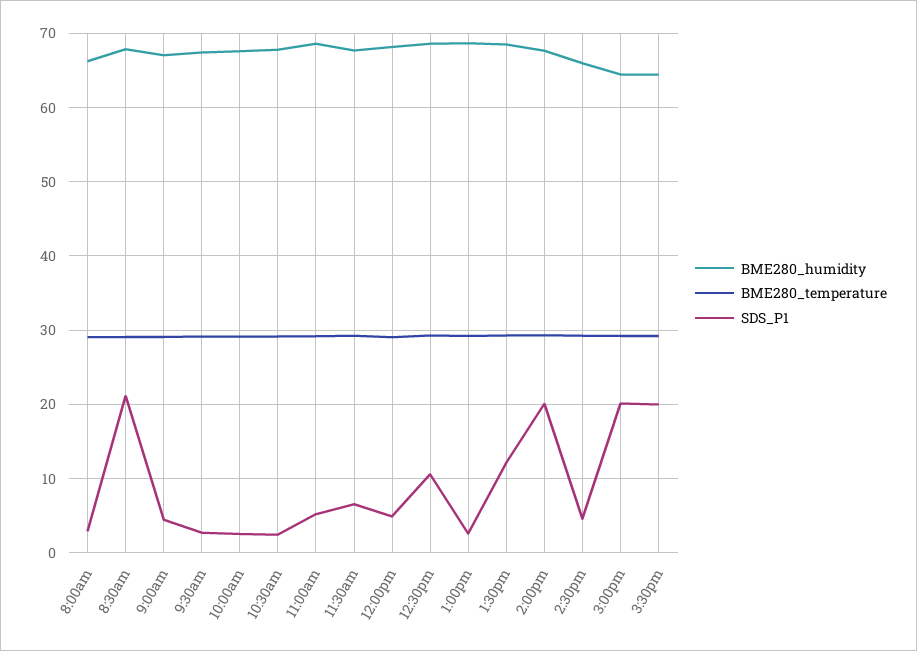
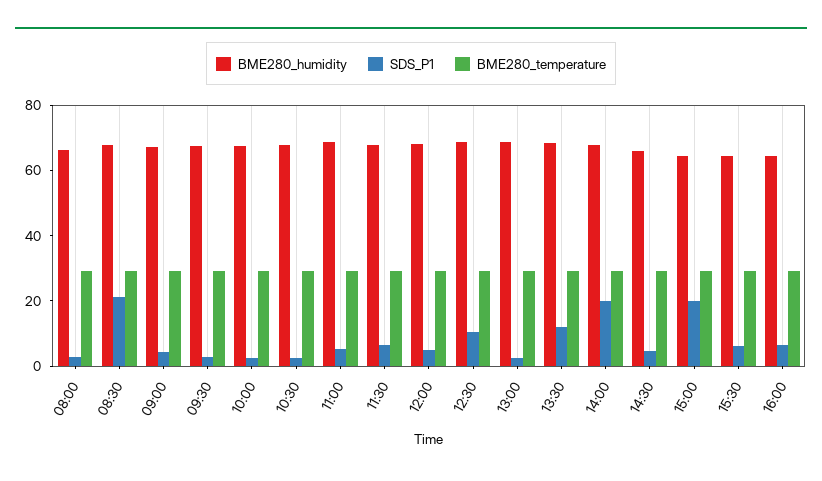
SDS_P1, 3:30pm: 20 -> 5
BME280_humidity, 16:00: none -> 65
SDS_P1, 16:00: none -> 5
BME280_temperature, 16:00: none -> 30

